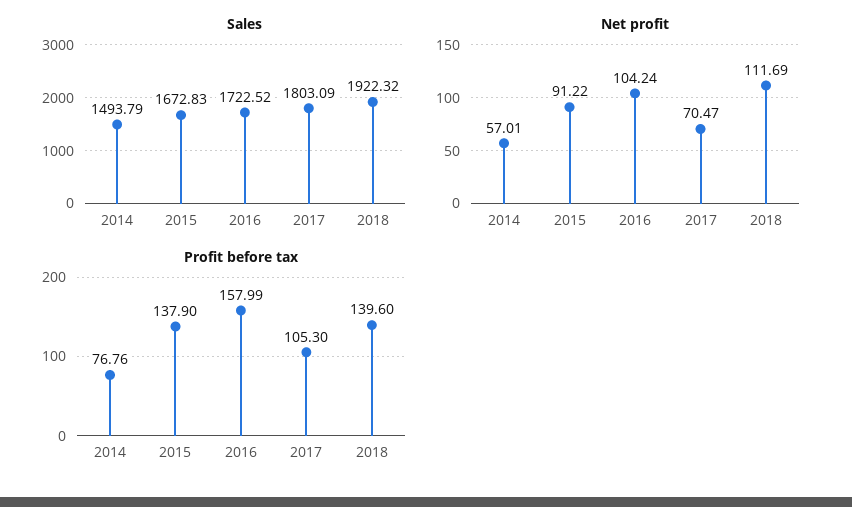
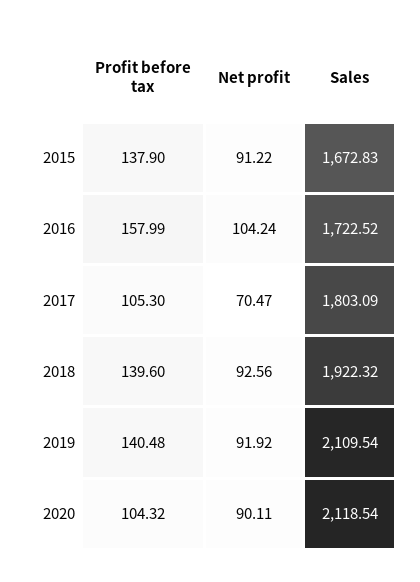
Sales, 2014: 1493.79 -> none
Net profit, 2014: 57.01 -> none
Net profit, 2018: 111.69 -> 92.56
Profit before tax, 2014: 76.76 -> none
Profit before tax, 2019: none -> 140.48
Net profit, 2019: none -> 91.92
Sales, 2019: none -> 2109.54
Profit before tax, 2020: none -> 104.32
Net profit, 2020: none -> 90.11
Sales, 2020: none -> 2118.54

